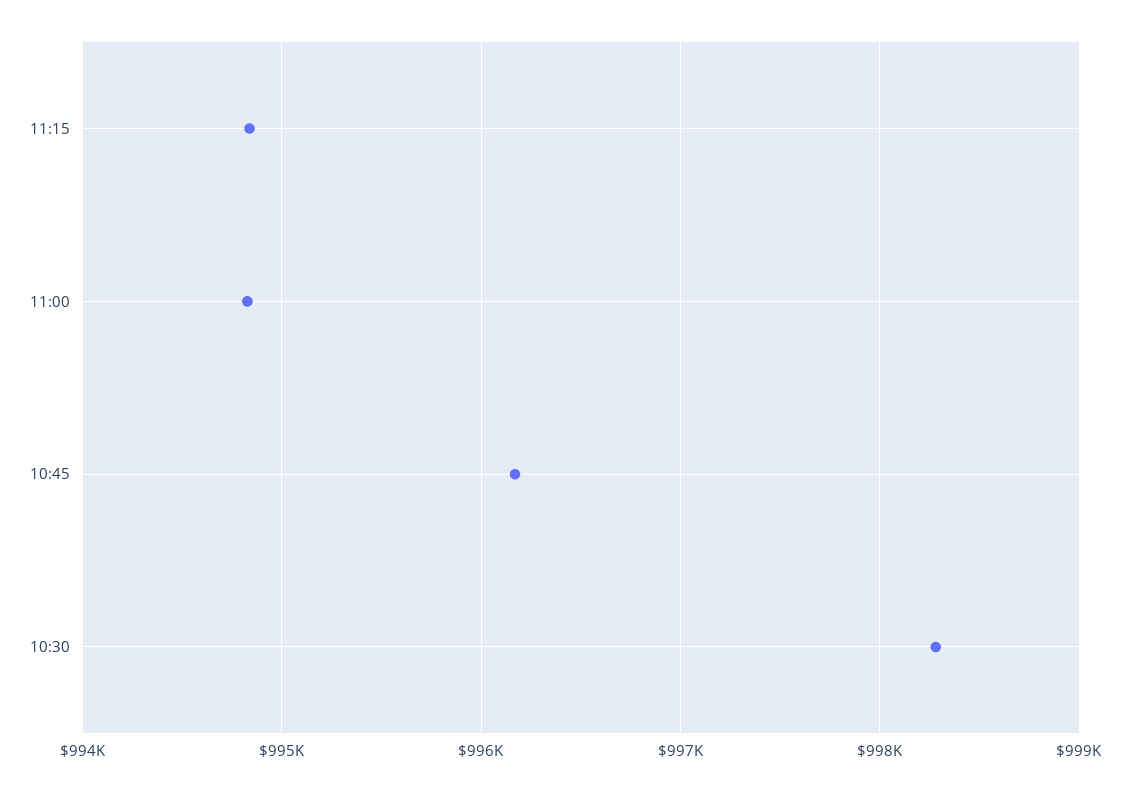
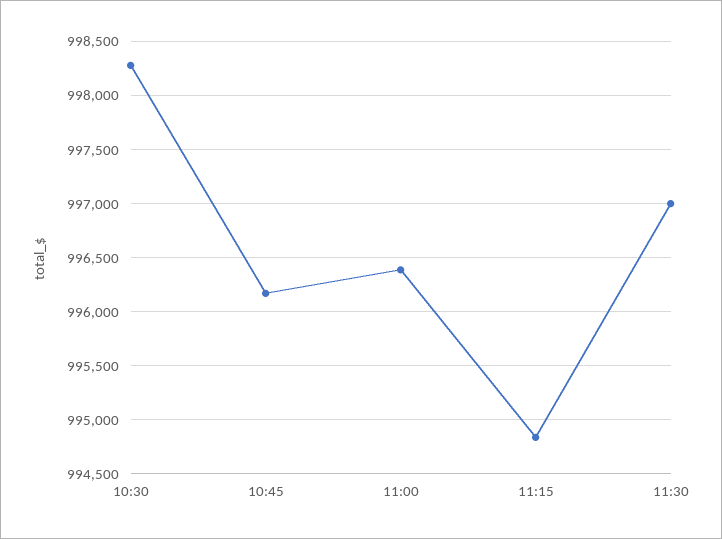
11:00: 994800 -> 996400
11:30: none -> 997000

